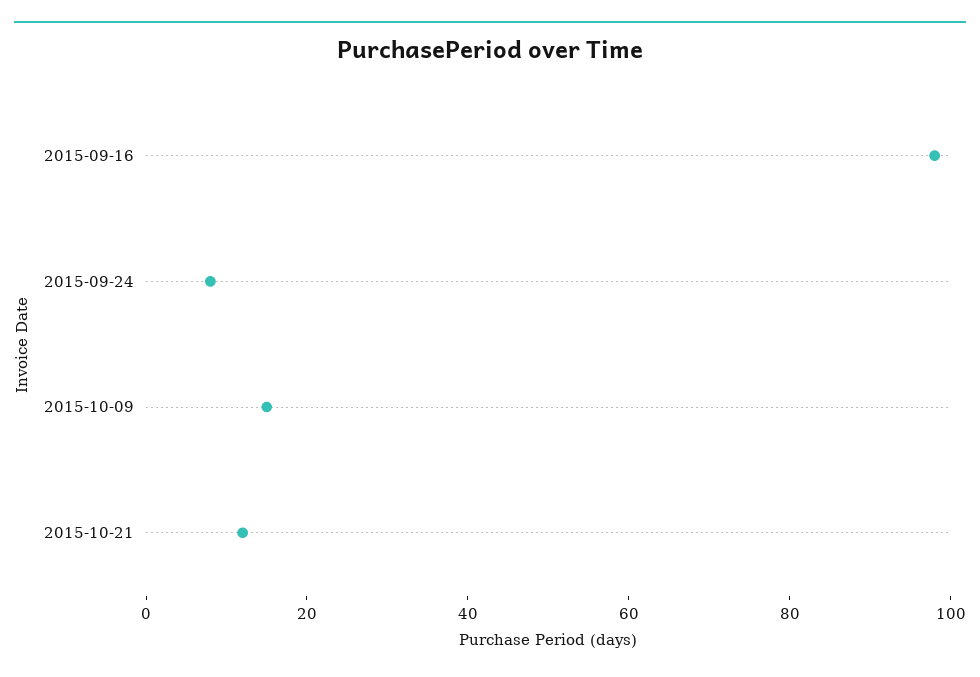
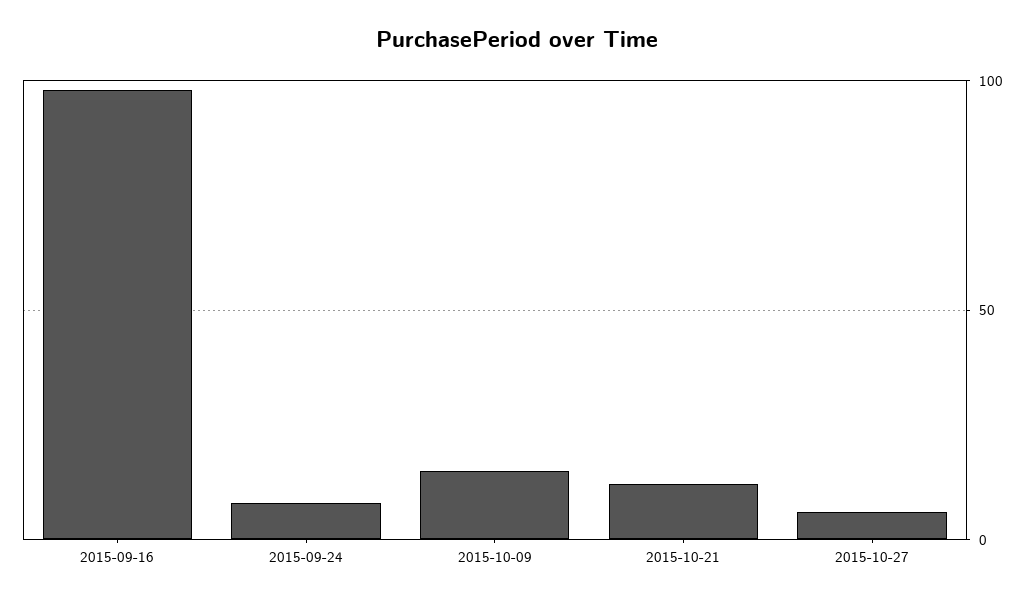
2015-10-27: none -> 5

